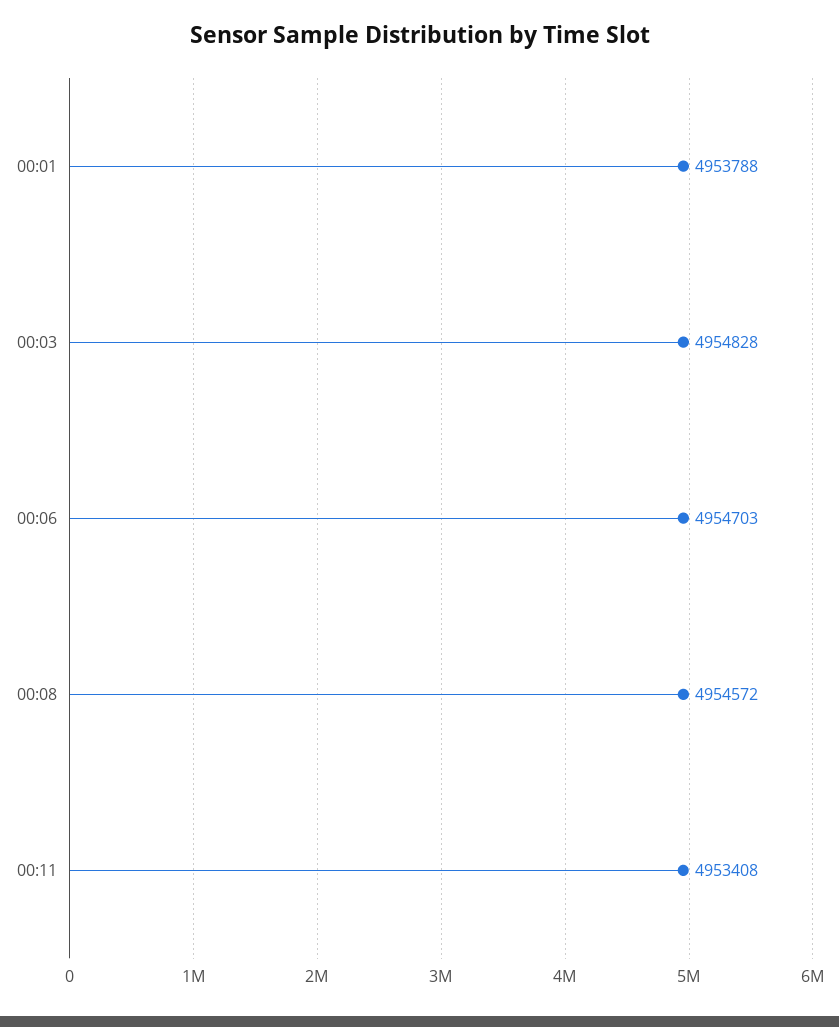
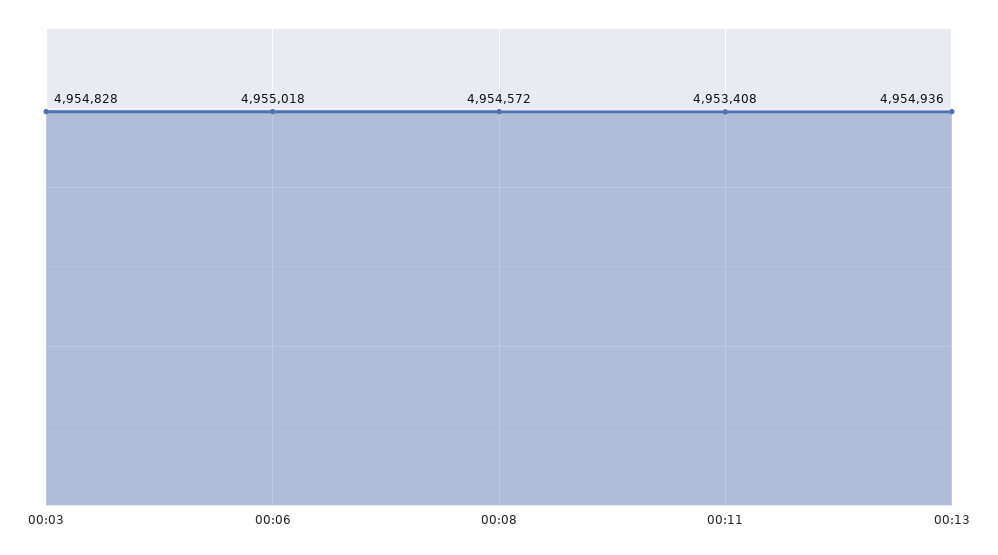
00:01: 4953788 -> none
00:06: 4954703 -> 4955018
00:13: none -> 4954936

